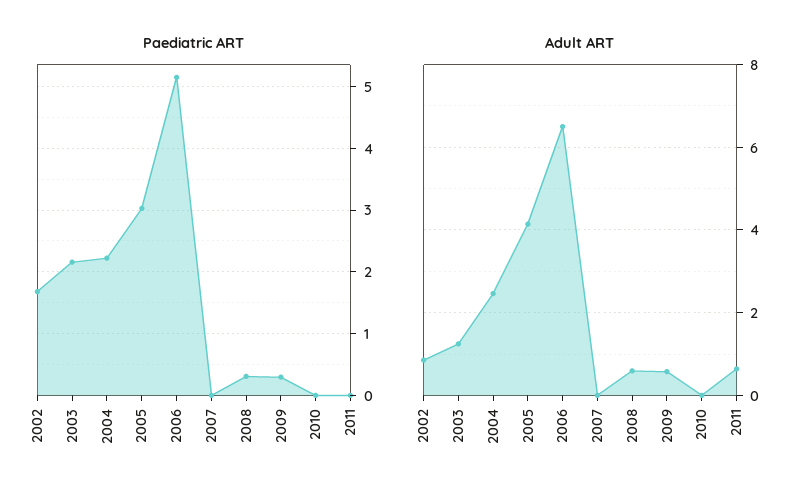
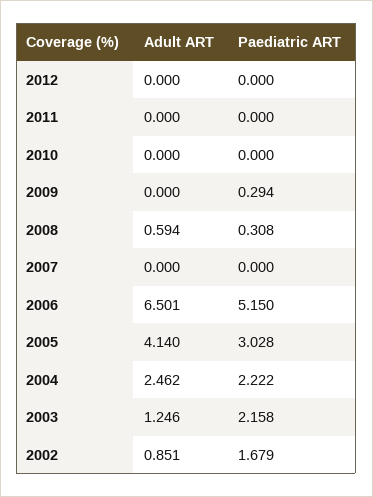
Adult ART, 2009: 0.6 -> 0
Adult ART, 2011: 0.6 -> 0
Adult ART, 2012: none -> 0
Paediatric ART, 2012: none -> 0

